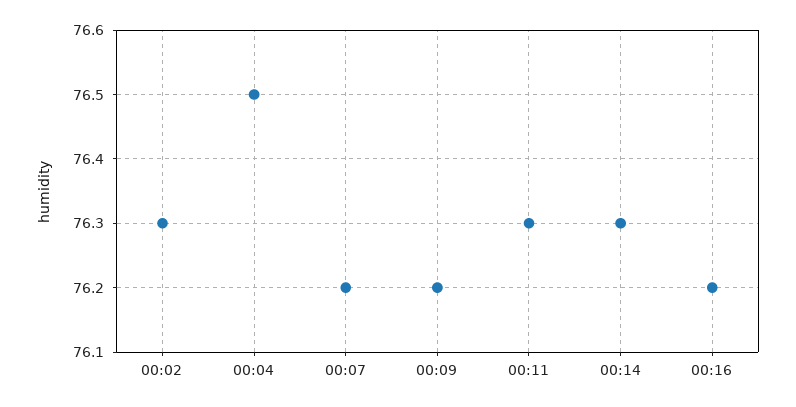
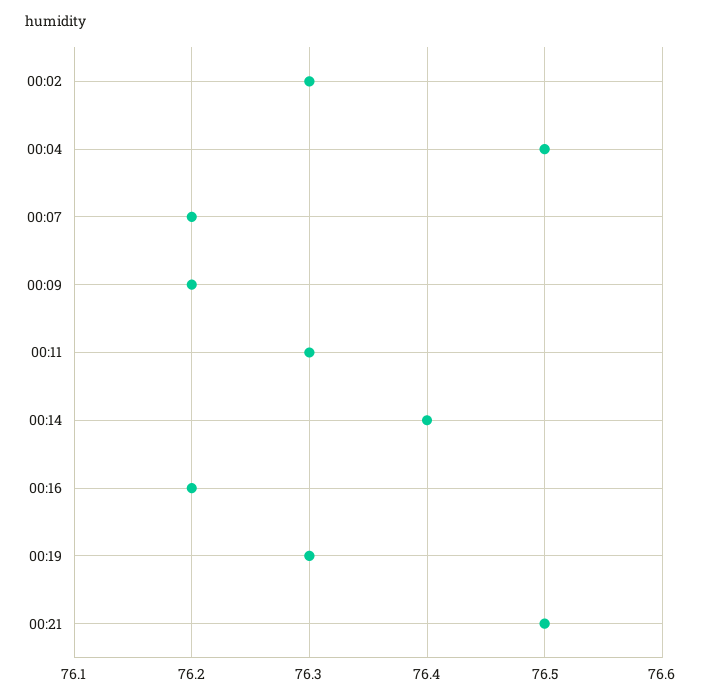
00:14: 76.3 -> 76.4
00:19: none -> 76.3
00:21: none -> 76.5

